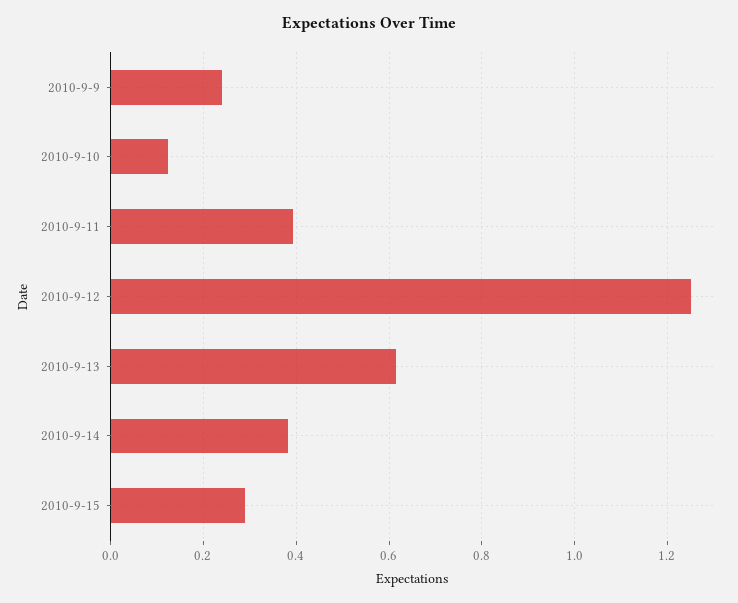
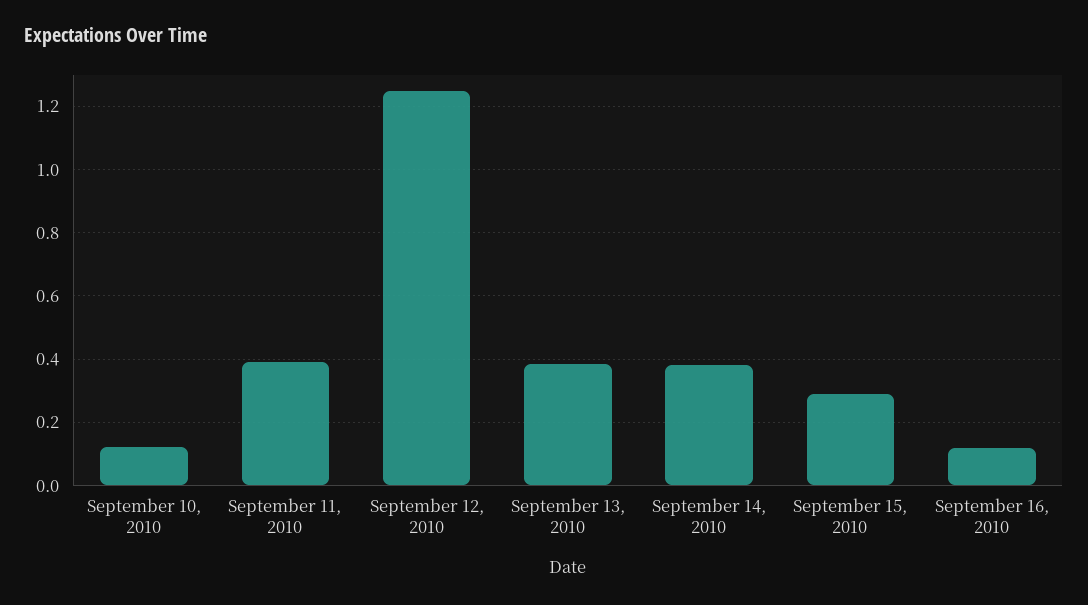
2010-9-9: 0.24 -> none
2010-9-13: 0.62 -> 0.38
September 16, 2010: none -> 0.12

